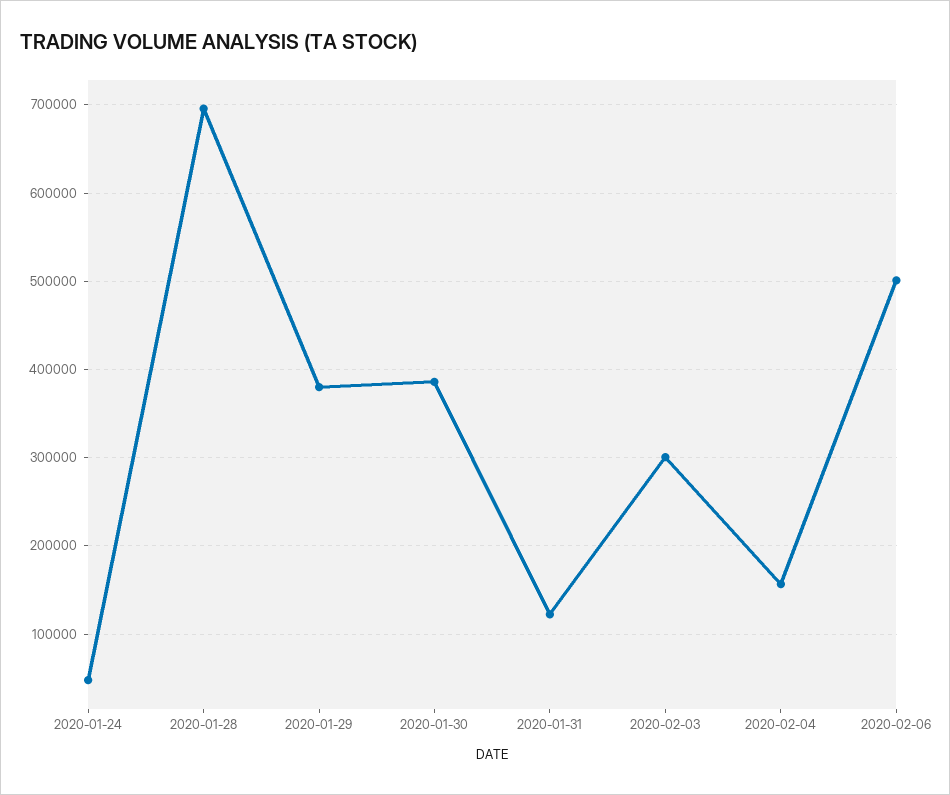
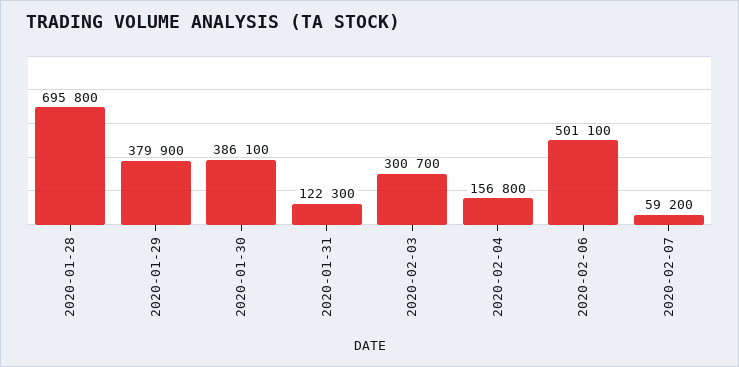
2020-01-24: 50000 -> none
2020-02-07: none -> 59200

